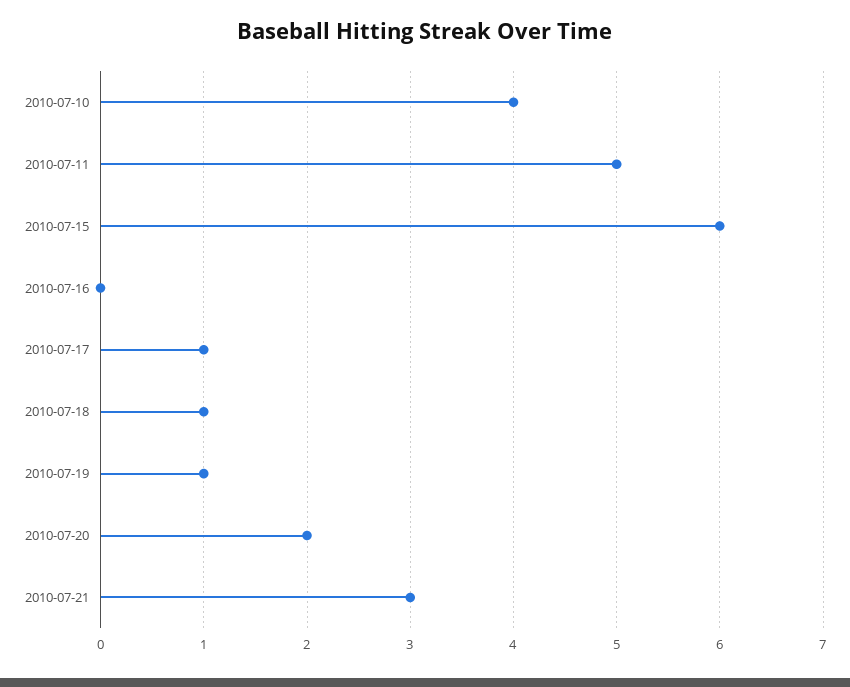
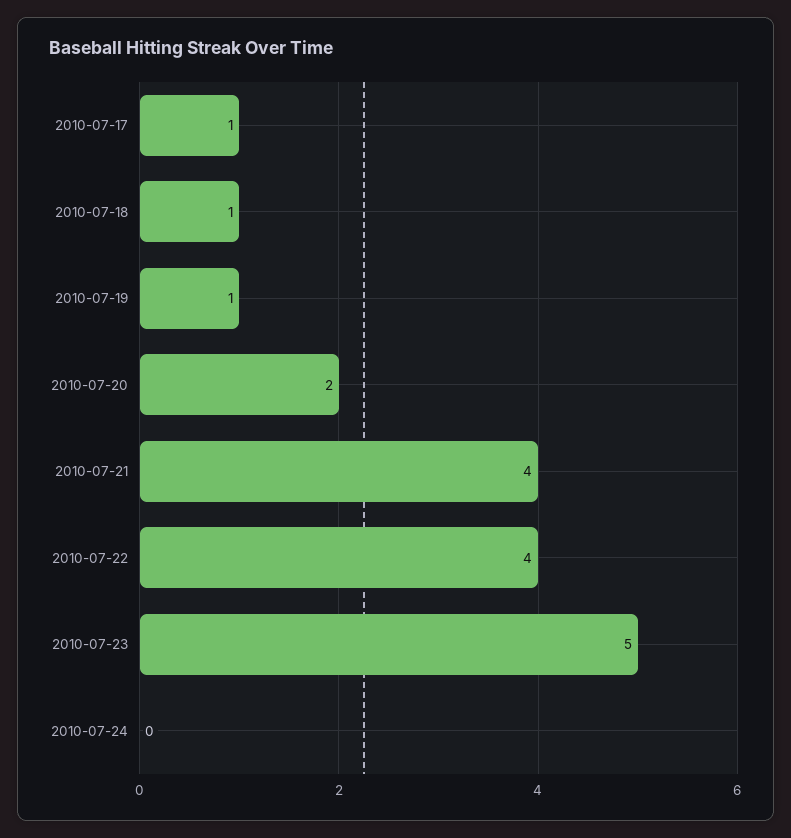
2010-07-10: 4 -> none
2010-07-11: 5 -> none
2010-07-15: 6 -> none
2010-07-16: 0 -> none
2010-07-21: 3 -> 4
2010-07-22: none -> 4
2010-07-23: none -> 5
2010-07-24: none -> 0

